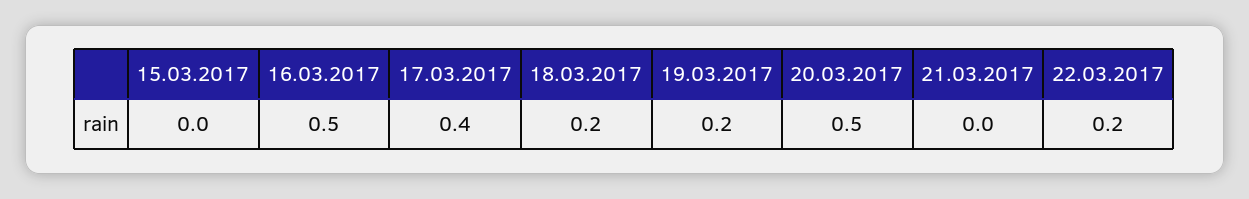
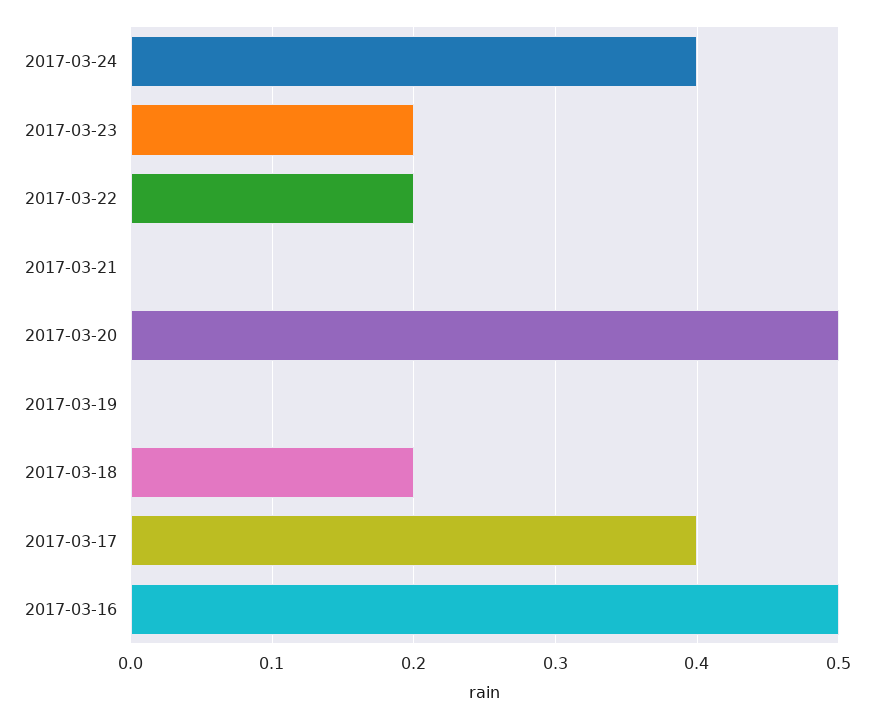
15.03.2017: 0 -> none
19.03.2017: 0.2 -> 0
2017-03-24: none -> 0.4
2017-03-23: none -> 0.2

